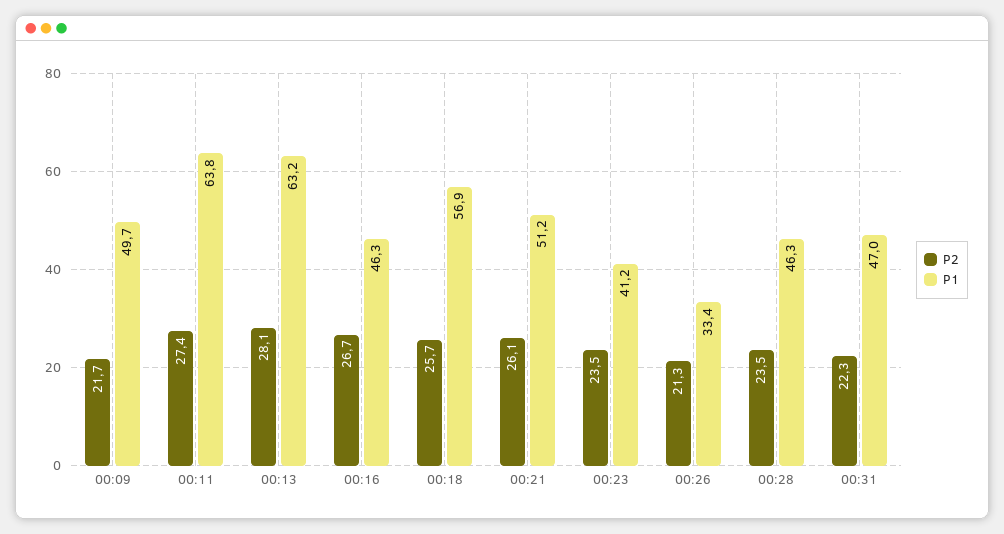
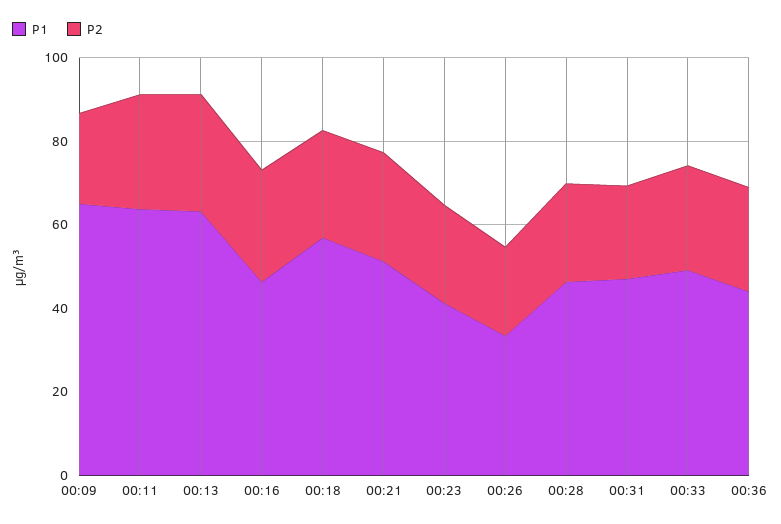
P1, 00:09: 49.7 -> 65
P1, 00:33: none -> 50
P2, 00:33: none -> 25
P1, 00:36: none -> 45
P2, 00:36: none -> 25

